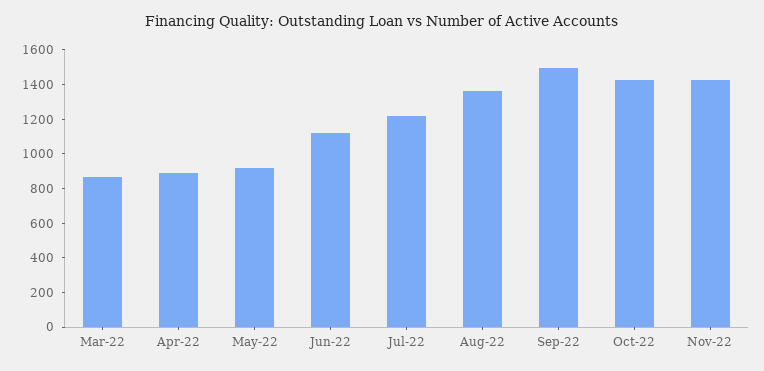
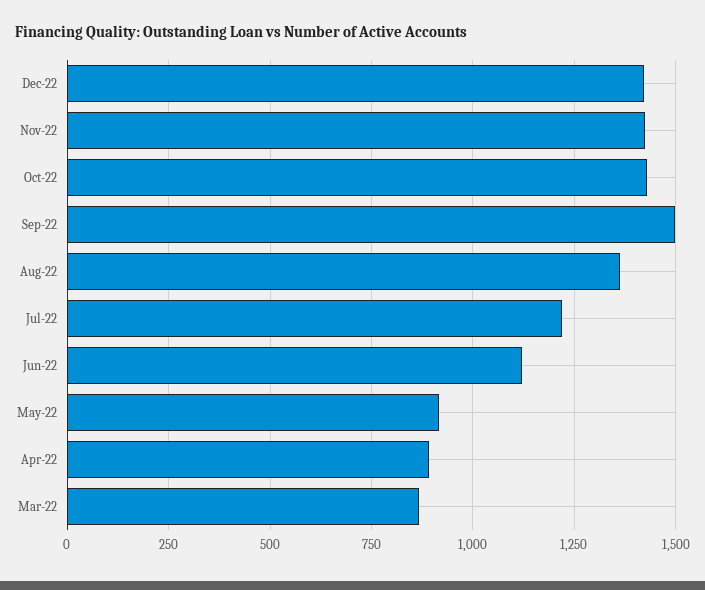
Dec-22: none -> 1425

